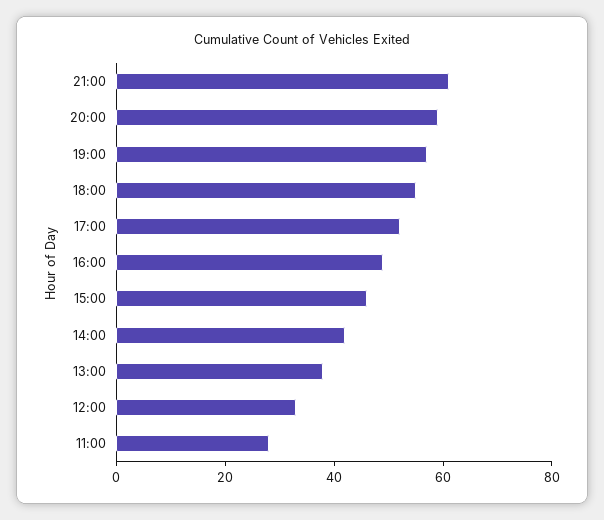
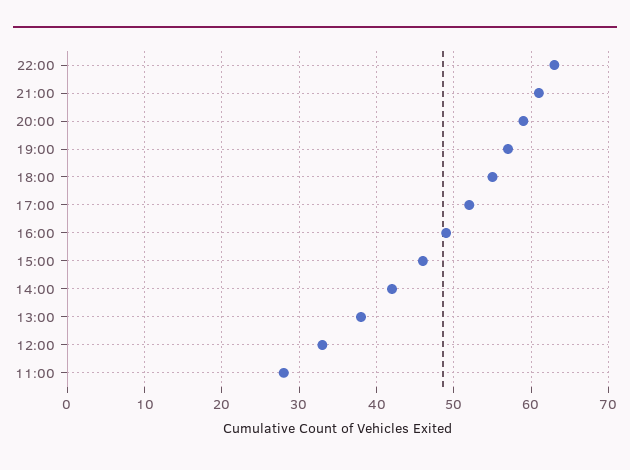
22:00: none -> 63

